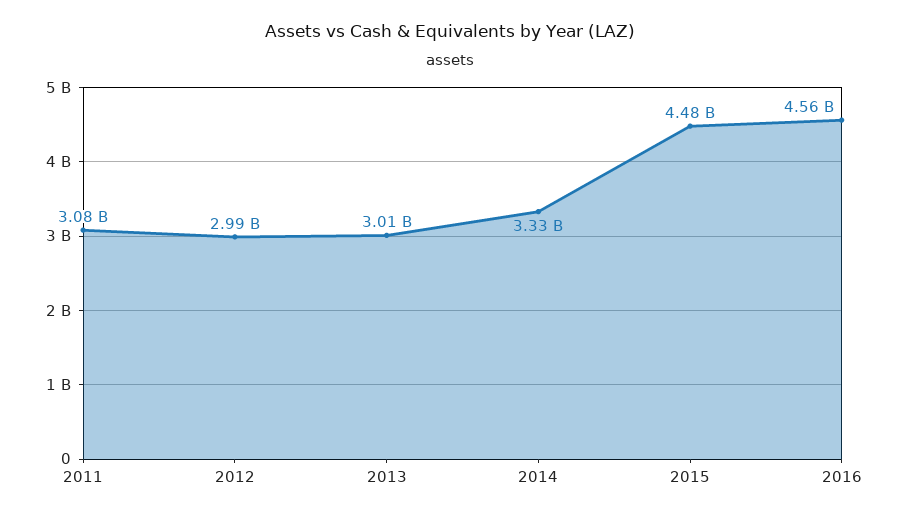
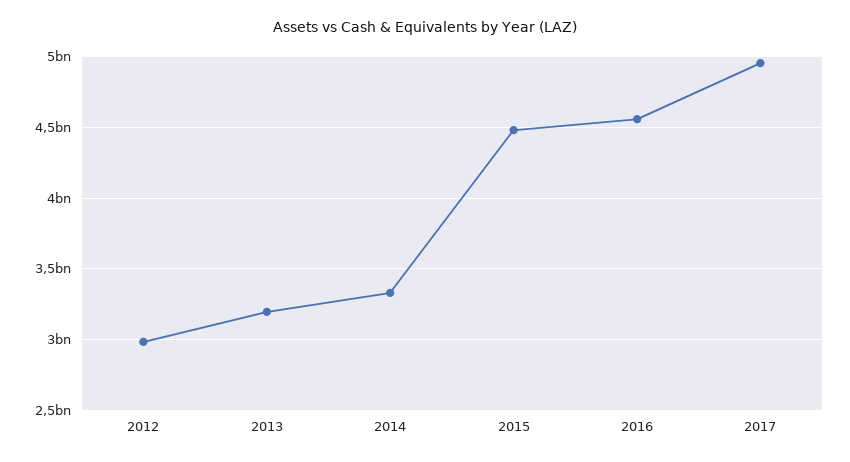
2011: 3080000000 -> none
2013: 3010000000 -> 3200000000
2017: none -> 4950000000

